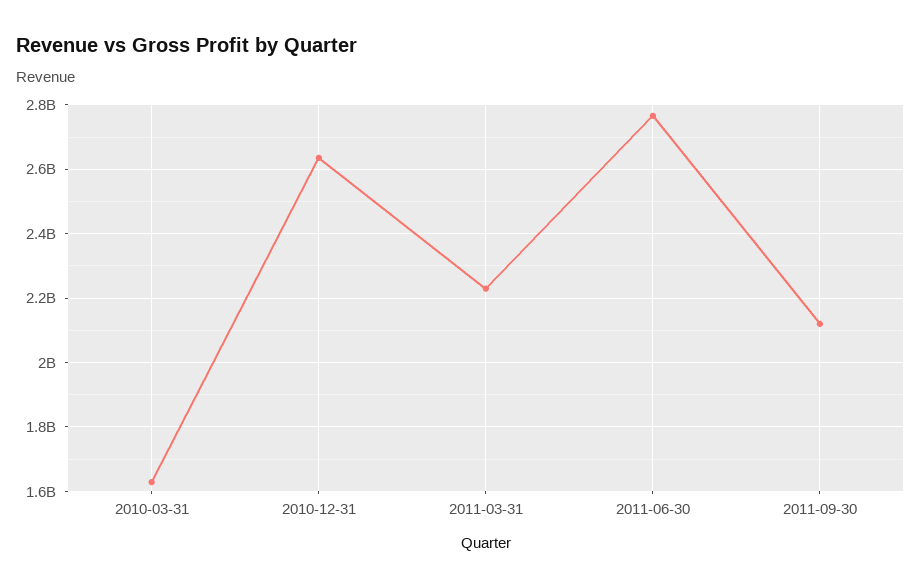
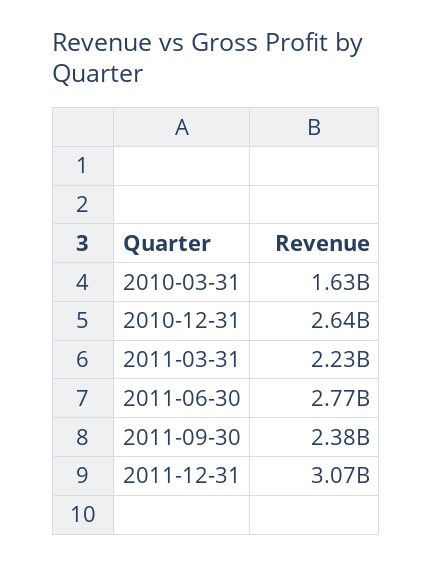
2011-09-30: 2120000000 -> 2380000000
2011-12-31: none -> 3070000000

